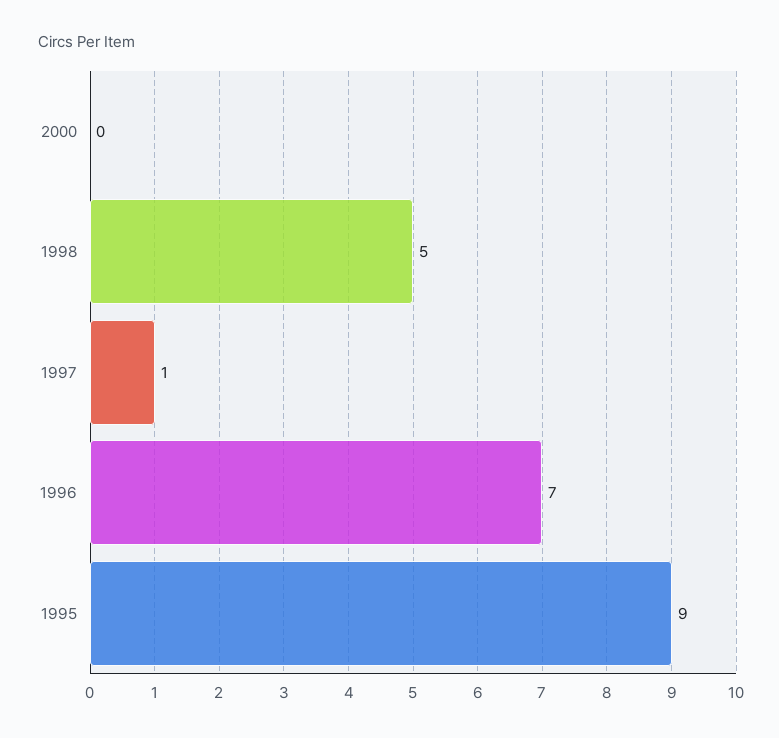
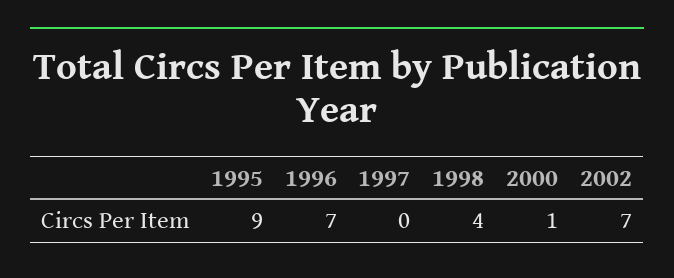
2000: 0 -> 1
1998: 5 -> 4
1997: 1 -> 0
2002: none -> 7

